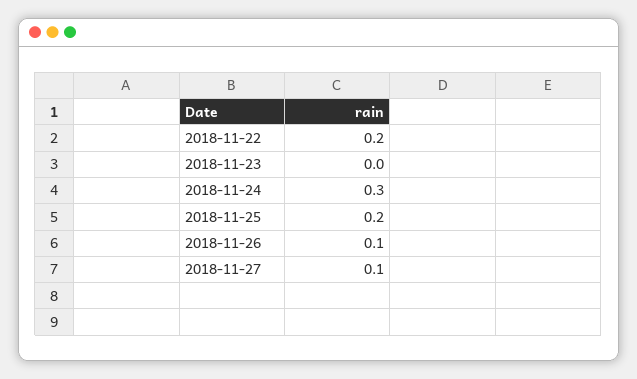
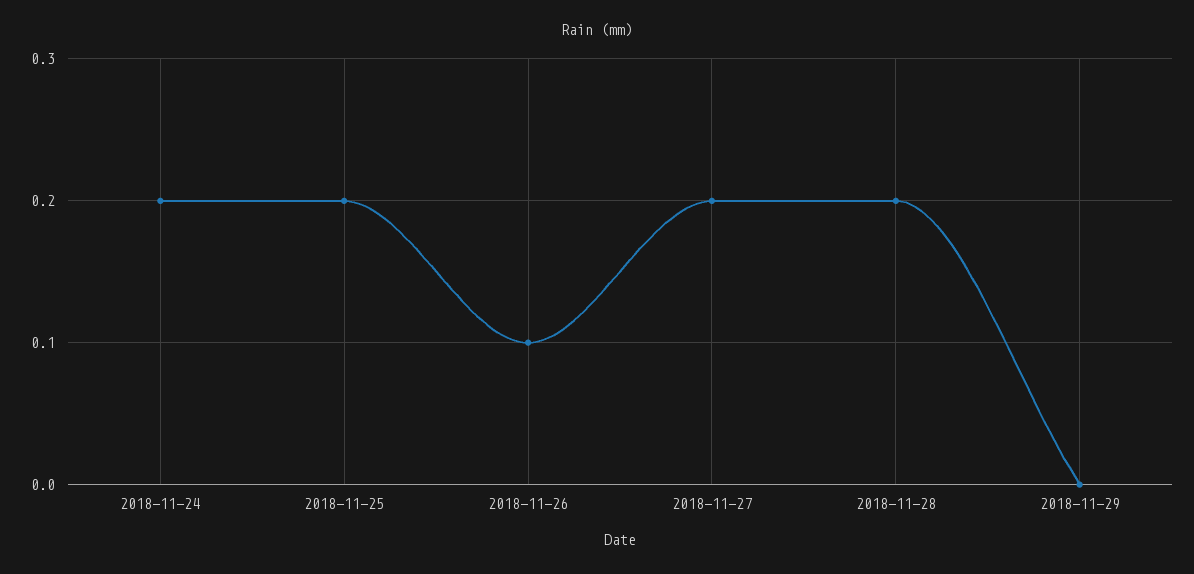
2018-11-22: 0.2 -> none
2018-11-23: 0 -> none
2018-11-24: 0.3 -> 0.2
2018-11-27: 0.1 -> 0.2
2018-11-28: none -> 0.2
2018-11-29: none -> 0

